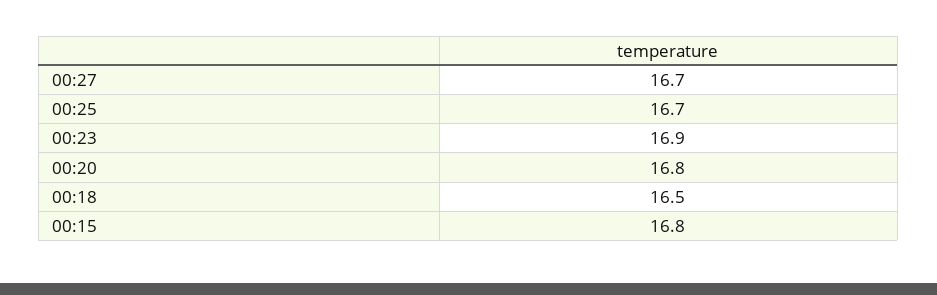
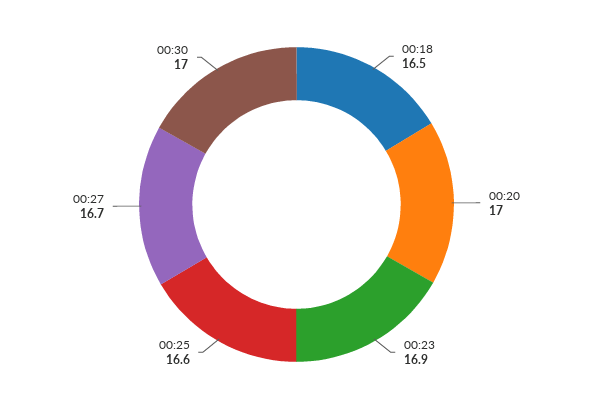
00:25: 16.7 -> 16.6
00:20: 16.8 -> 17
00:15: 16.8 -> none
00:30: none -> 17

